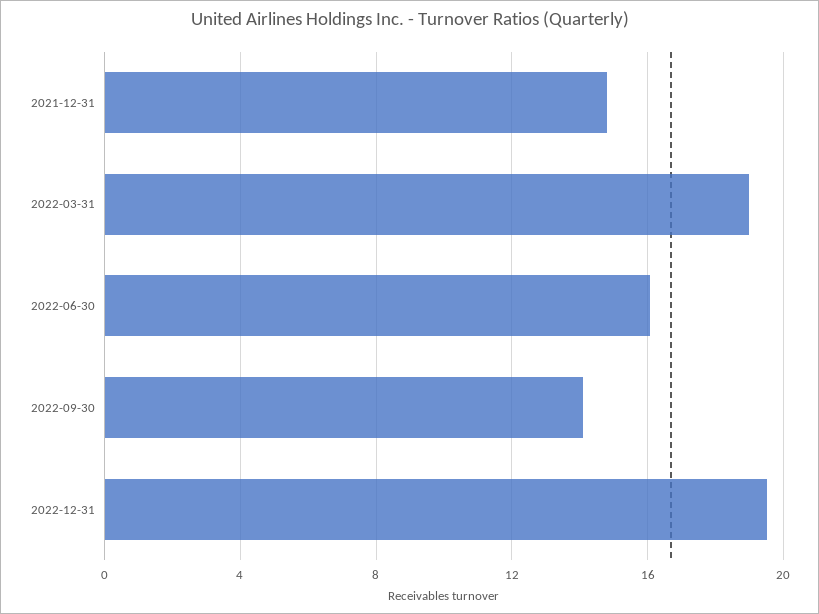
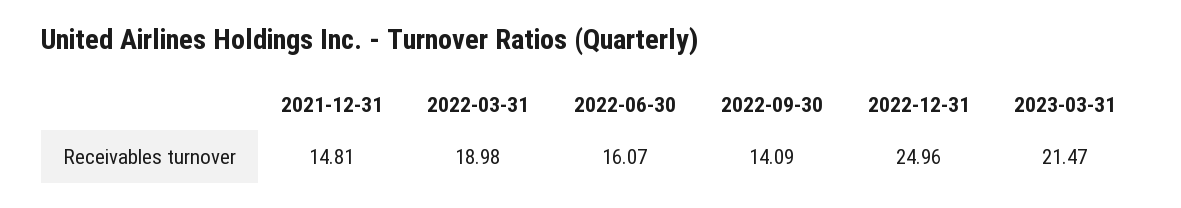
2022-12-31: 19.5 -> 24.96
2023-03-31: none -> 21.47

